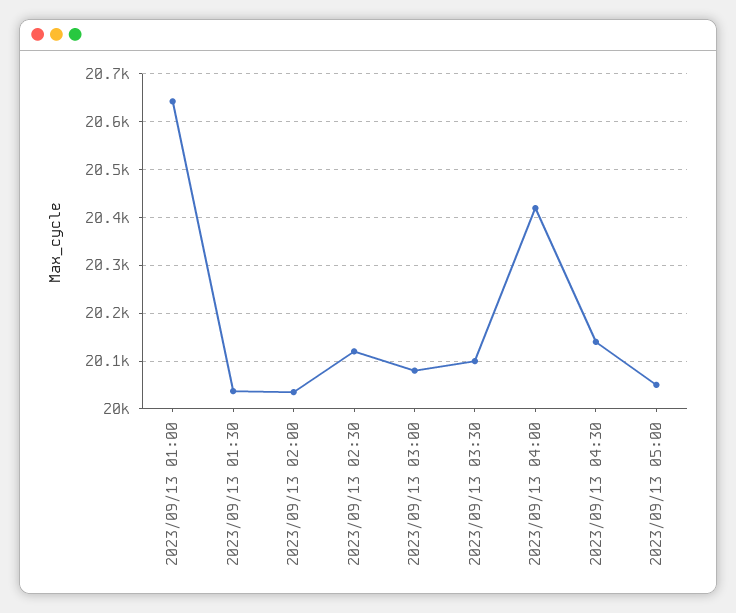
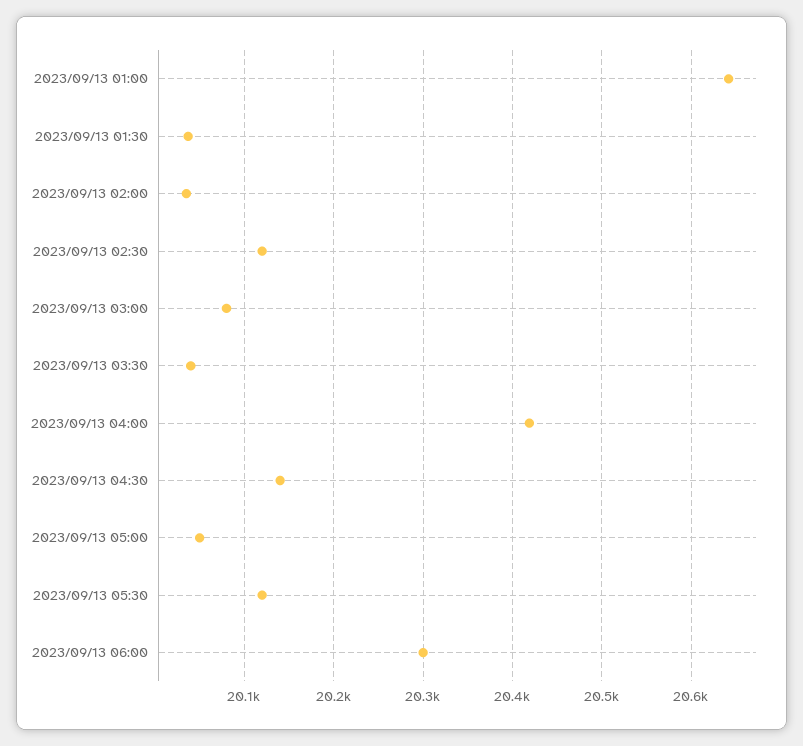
2023/09/13 03:30: 20100 -> 20040
2023/09/13 05:30: none -> 20120
2023/09/13 06:00: none -> 20300

